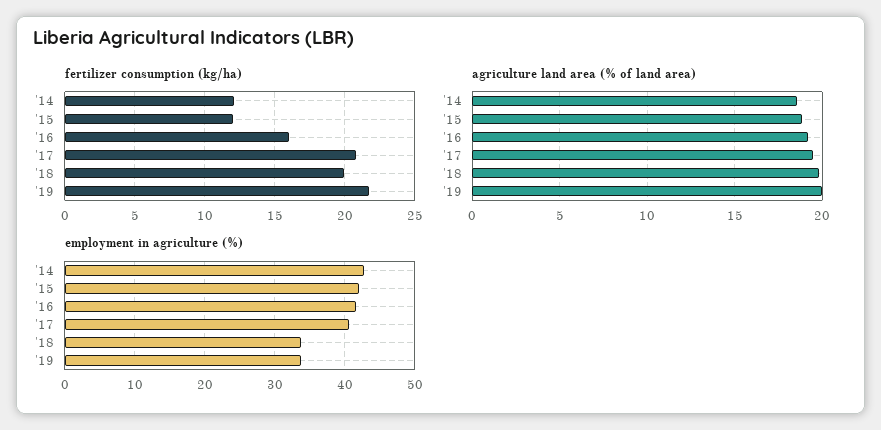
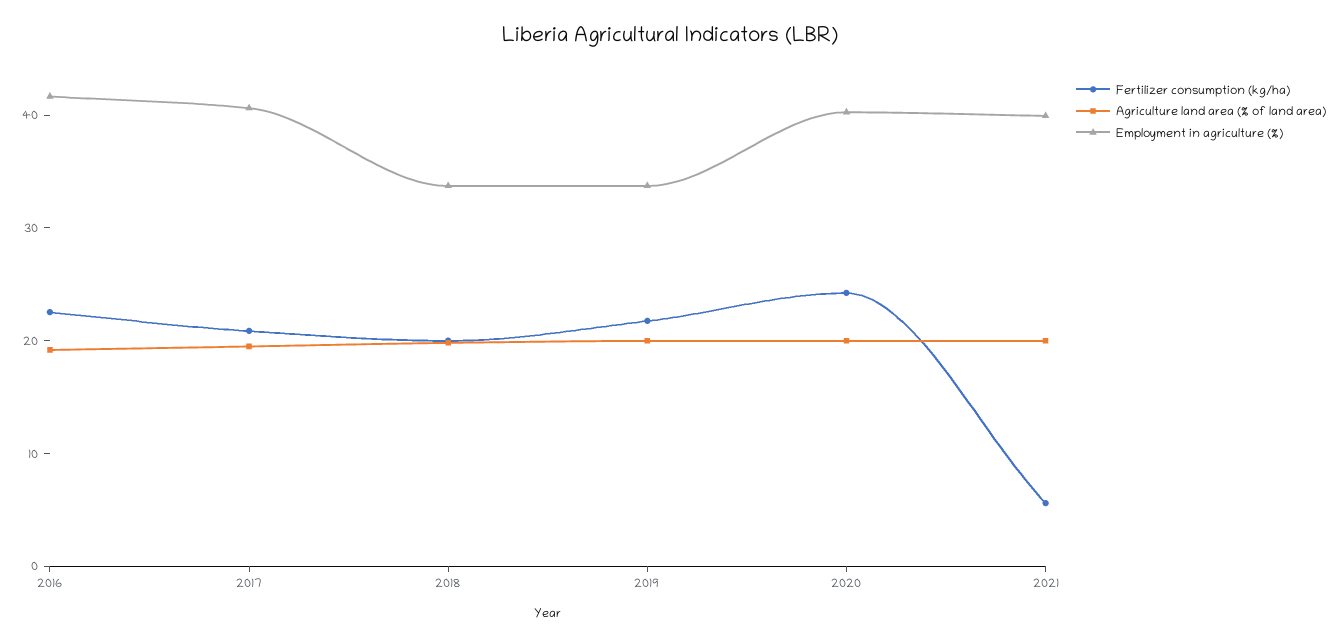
fertilizer consumption (kg/ha), '14: 12 -> none
fertilizer consumption (kg/ha), '15: 12 -> none
fertilizer consumption (kg/ha), '16: 16 -> 22
agriculture land area (% of land area), '14: 18.5 -> none
agriculture land area (% of land area), '15: 19 -> none
employment in agriculture (%), '14: 43 -> none
employment in agriculture (%), '15: 42 -> none
fertilizer consumption (kg/ha), 2020: none -> 24
agriculture land area (% of land area), 2020: none -> 20
employment in agriculture (%), 2020: none -> 40
fertilizer consumption (kg/ha), 2021: none -> 6
agriculture land area (% of land area), 2021: none -> 20
employment in agriculture (%), 2021: none -> 40

